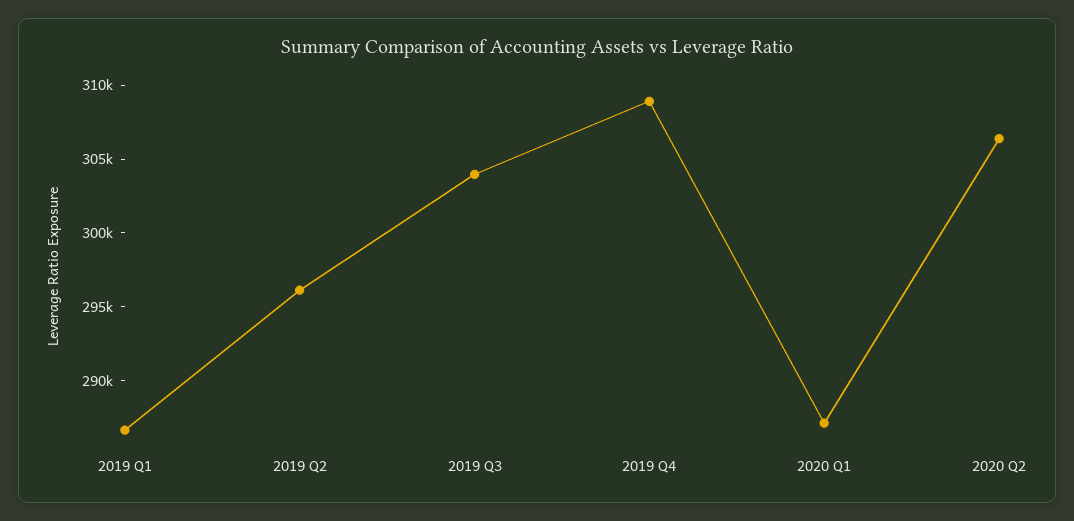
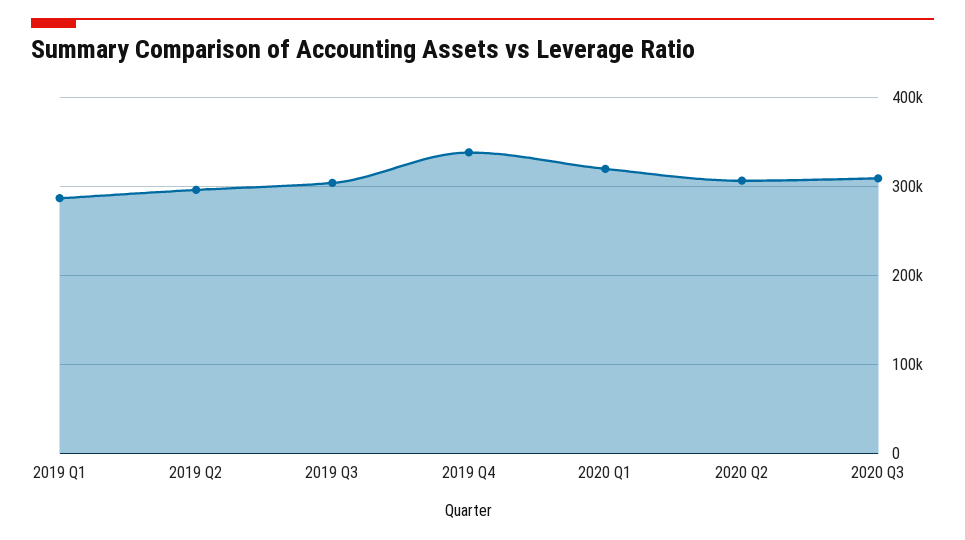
2019 Q4: 309000 -> 340000
2020 Q1: 287000 -> 320000
2020 Q3: none -> 310000

